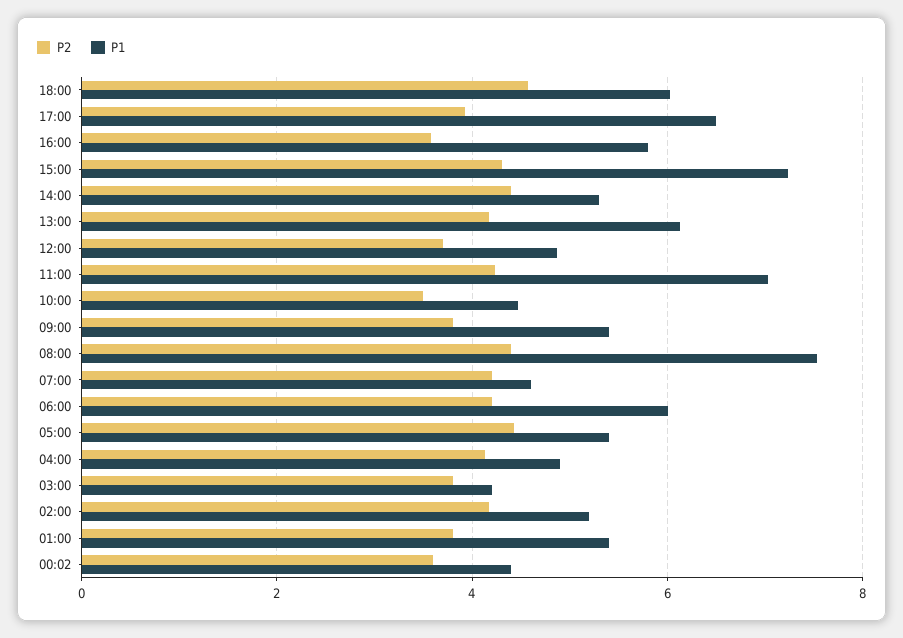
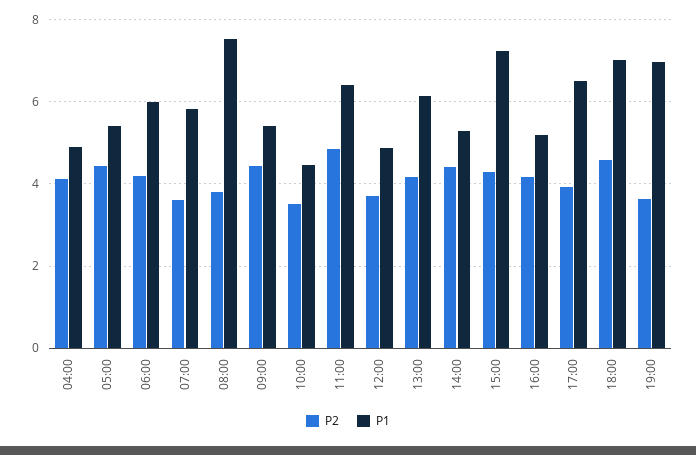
P1, 18:00: 6 -> 7
P2, 16:00: 3.6 -> 4.2
P1, 16:00: 5.8 -> 5.2
P2, 11:00: 4.2 -> 4.8
P1, 11:00: 7 -> 6.4
P2, 09:00: 3.8 -> 4.4
P2, 08:00: 4.4 -> 3.8
P2, 07:00: 4.2 -> 3.6
P1, 07:00: 4.6 -> 5.8
P2, 03:00: 3.8 -> none
P1, 03:00: 4.2 -> none
P2, 02:00: 4.2 -> none
P1, 02:00: 5.2 -> none
P2, 01:00: 3.8 -> none
P1, 01:00: 5.4 -> none
P2, 00:02: 3.6 -> none
P1, 00:02: 4.4 -> none
P2, 19:00: none -> 3.6
P1, 19:00: none -> 7

